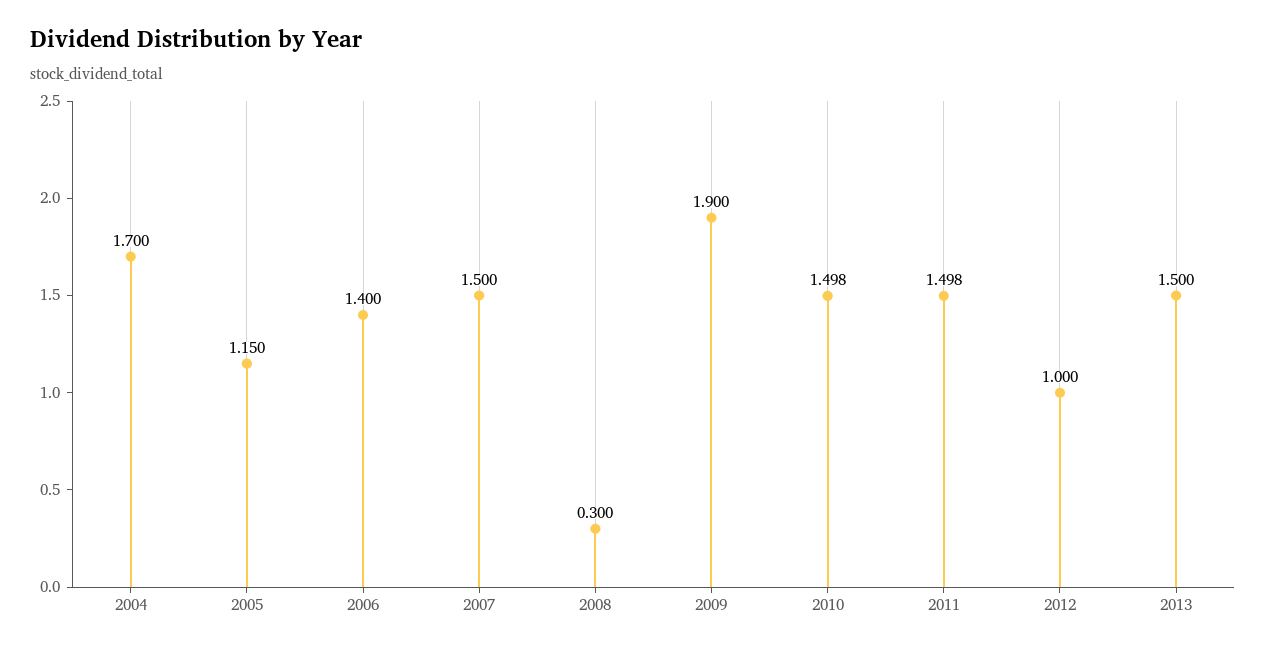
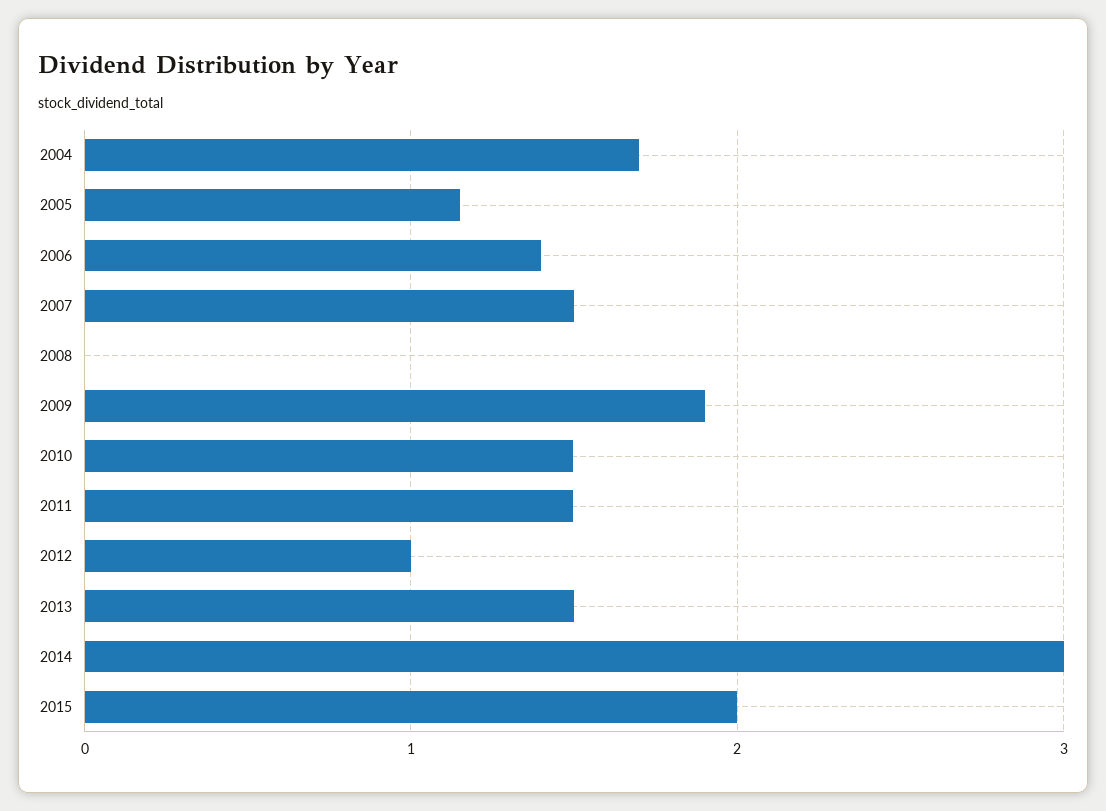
2008: 0.3 -> 0
2014: none -> 3
2015: none -> 2

